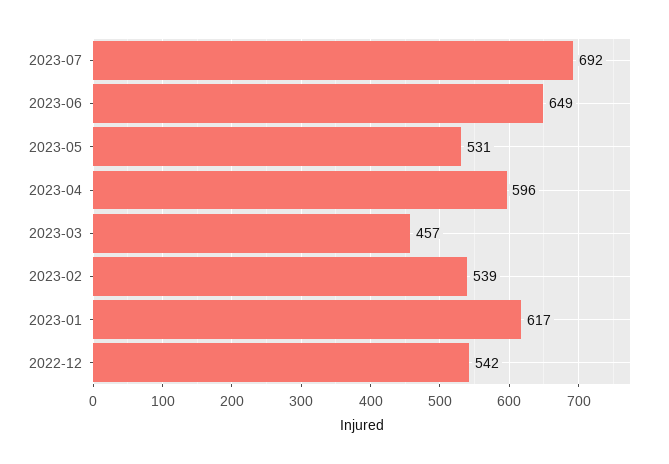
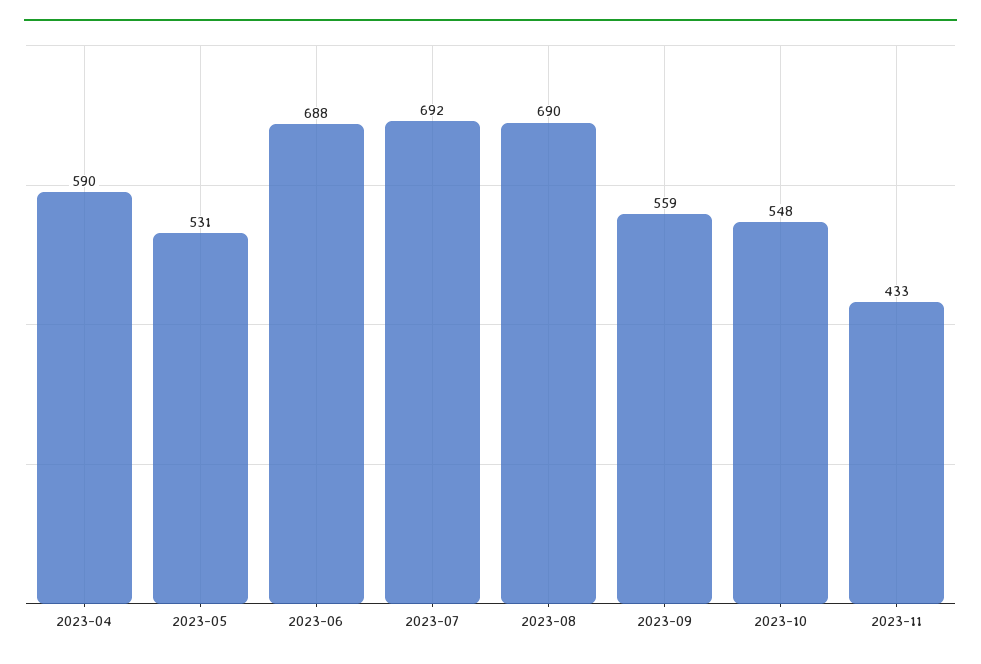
2023-06: 649 -> 688
2023-04: 596 -> 590
2023-03: 457 -> none
2023-02: 539 -> none
2023-01: 617 -> none
2022-12: 542 -> none
2023-08: none -> 690
2023-09: none -> 559
2023-10: none -> 548
2023-11: none -> 433

